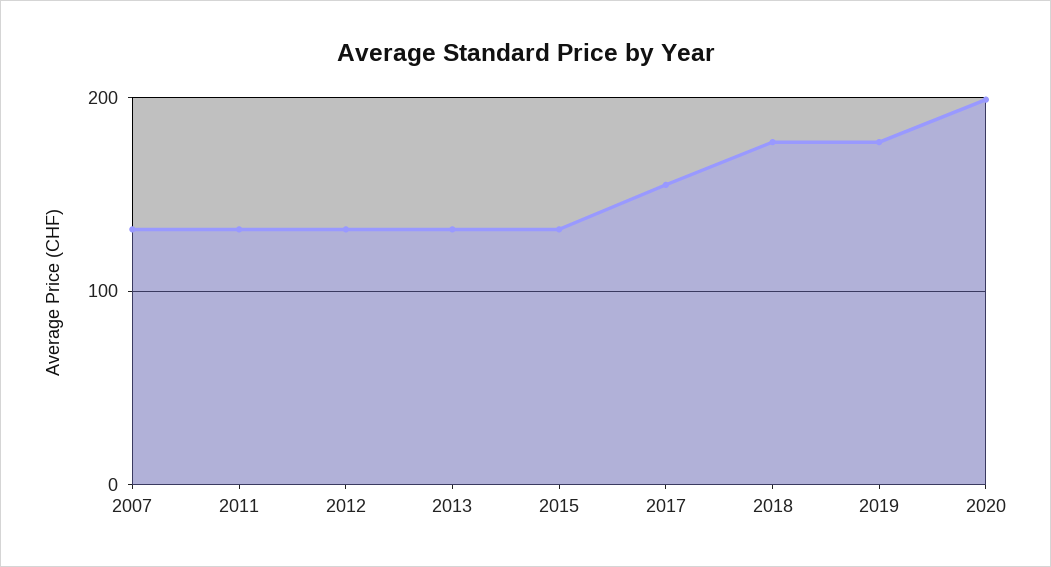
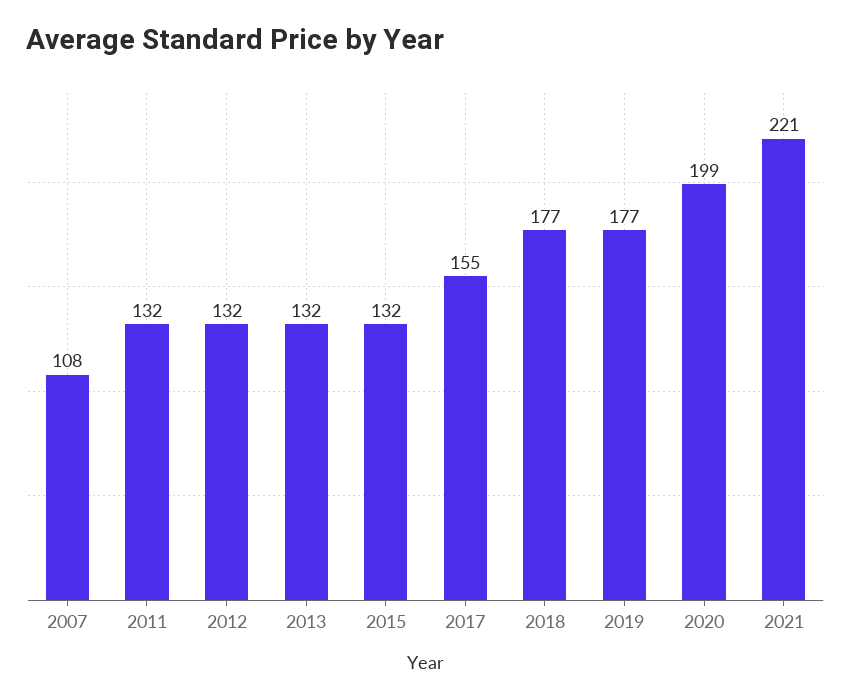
2007: 130 -> 108
2021: none -> 221

